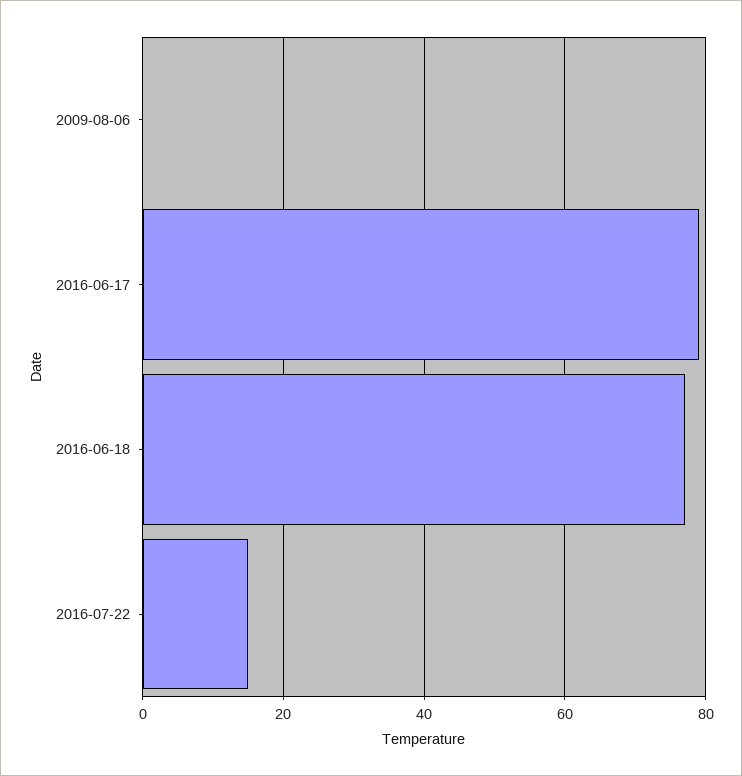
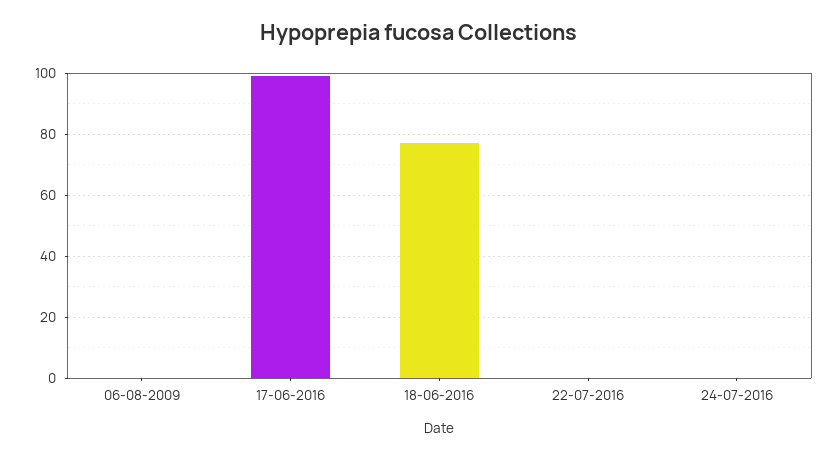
2016-06-17: 80 -> 100
2016-07-22: 15 -> 0
24-07-2016: none -> 0

